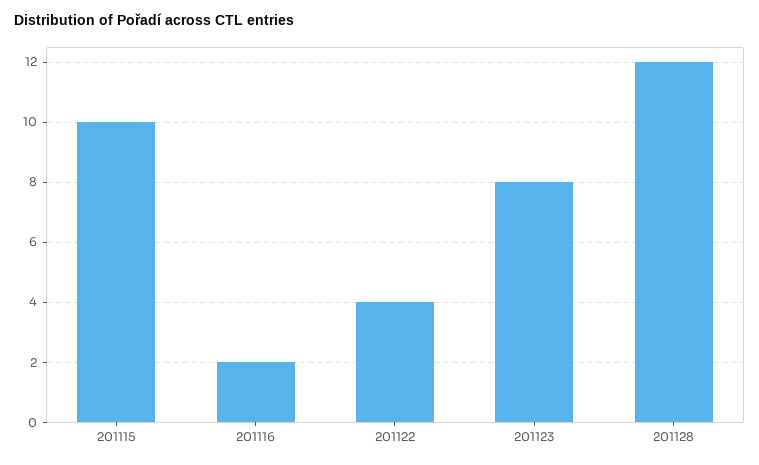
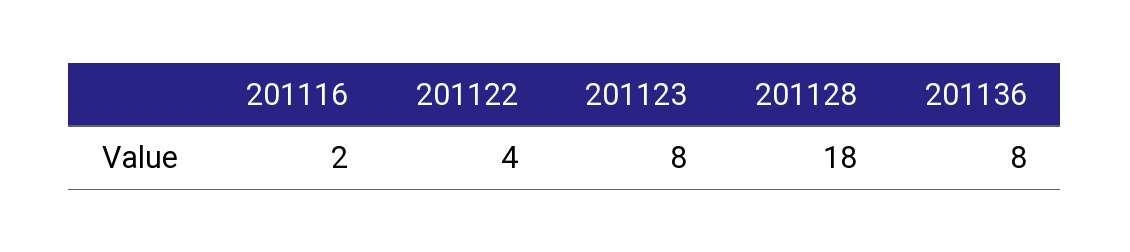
201115: 10 -> none
201128: 12 -> 18
201136: none -> 8

